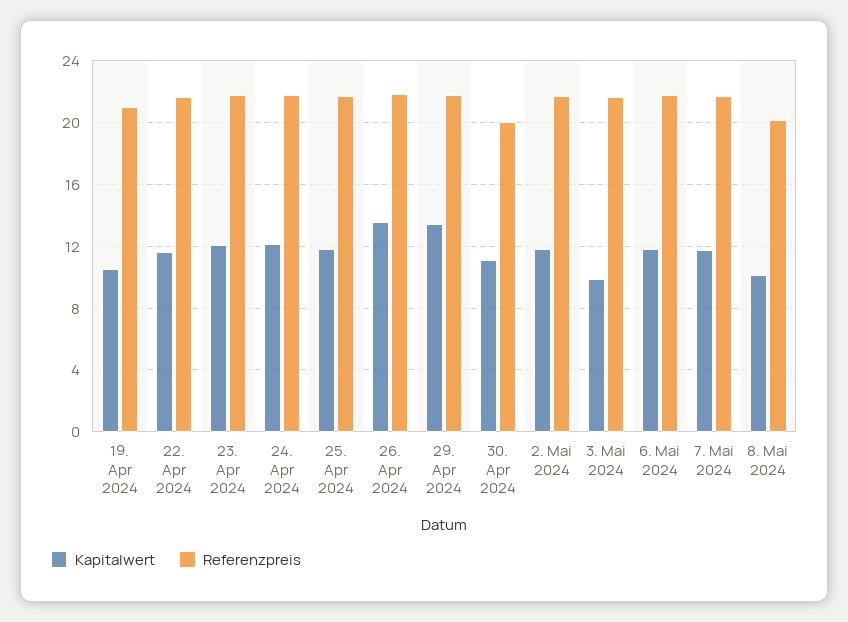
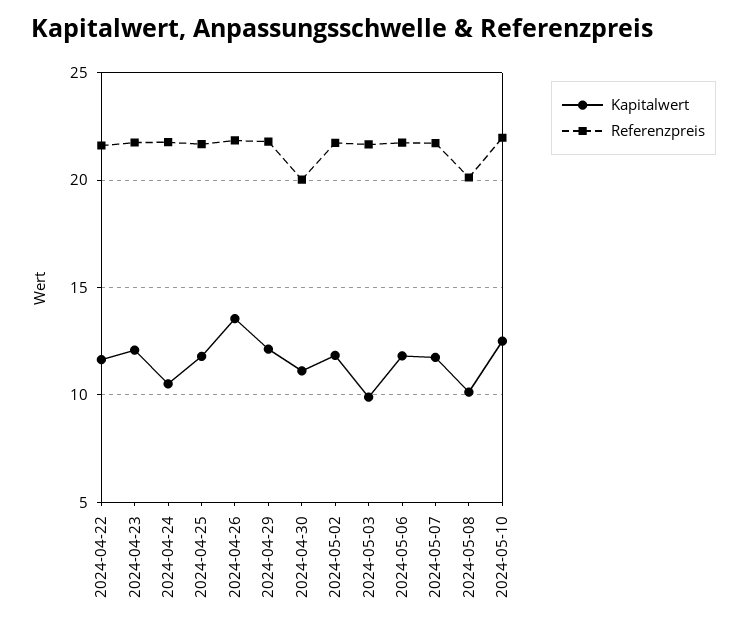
Kapitalwert, 19. Apr 2024: 10.5 -> none
Referenzpreis, 19. Apr 2024: 21 -> none
Kapitalwert, 24. Apr 2024: 12 -> 10.5
Kapitalwert, 29. Apr 2024: 13.5 -> 12
Kapitalwert, 2024-05-10: none -> 12.5
Referenzpreis, 2024-05-10: none -> 22

